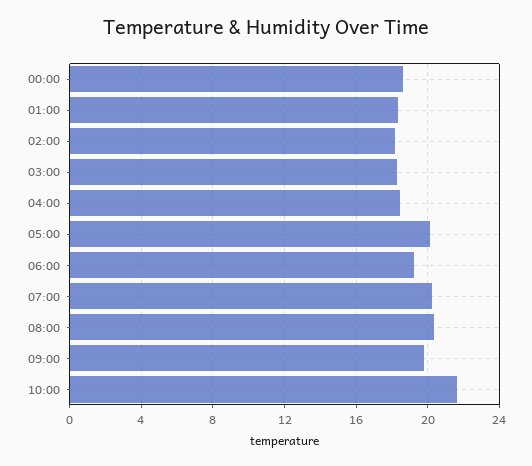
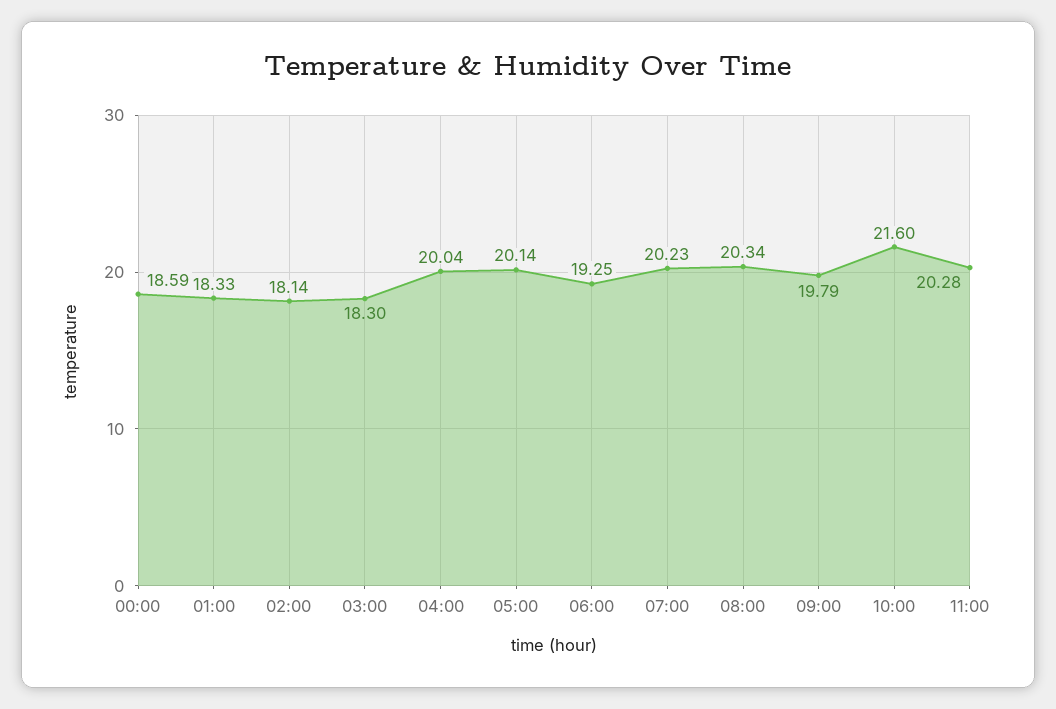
04:00: 18.5 -> 20.04
11:00: none -> 20.28

